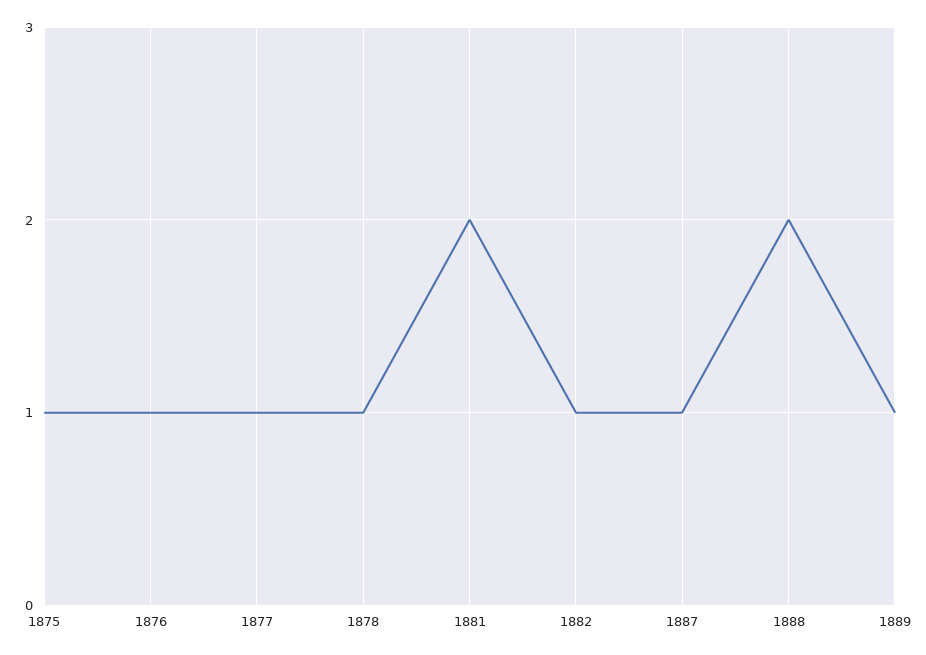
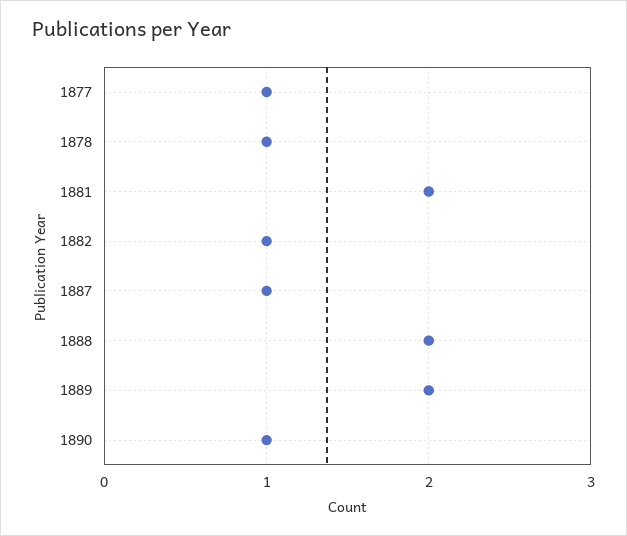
1875: 1 -> none
1876: 1 -> none
1889: 1 -> 2
1890: none -> 1

